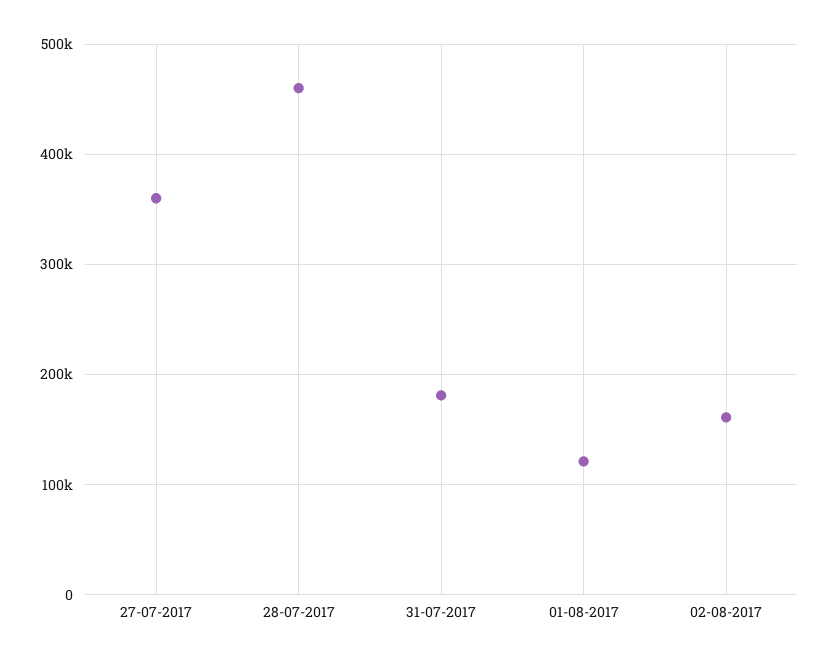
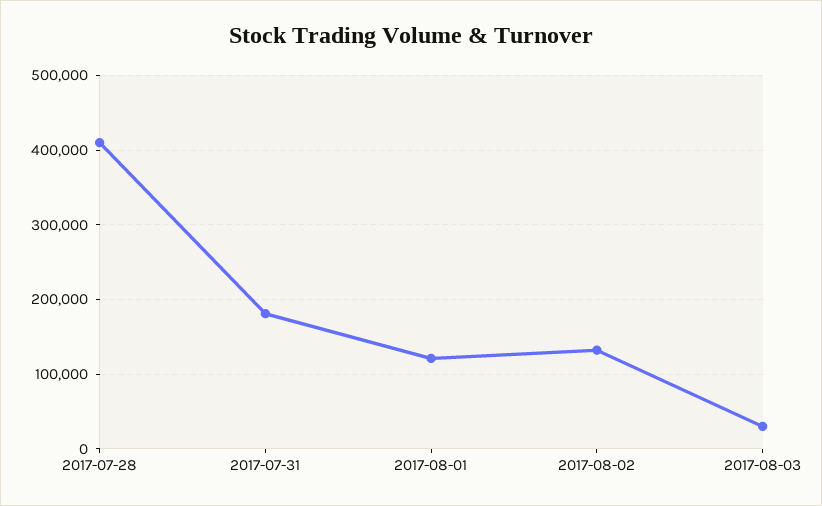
27-07-2017: 360000 -> none
28-07-2017: 460000 -> 410000
02-08-2017: 160000 -> 130000
2017-08-03: none -> 30000

